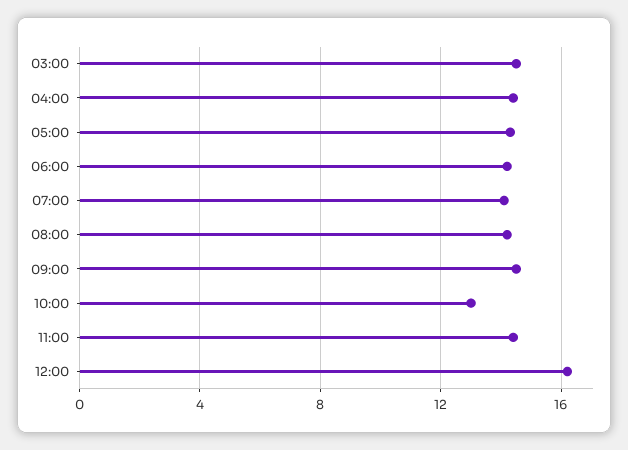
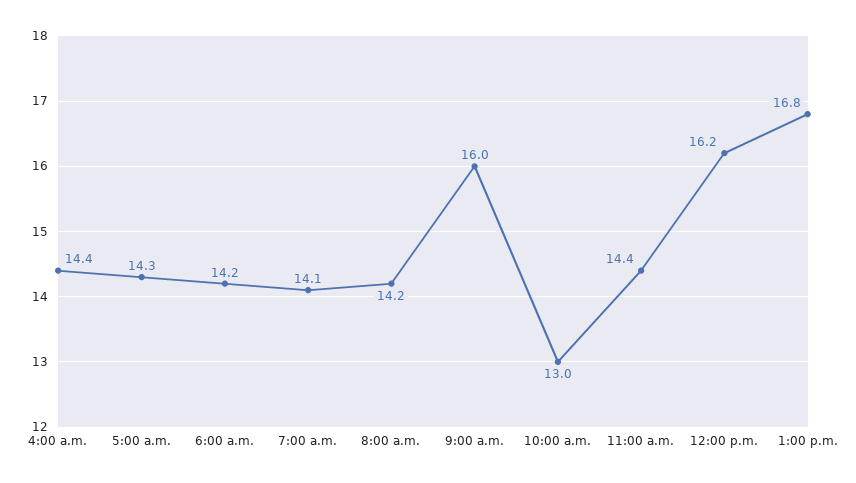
03:00: 14.5 -> none
09:00: 14.5 -> 16
1:00 p.m.: none -> 16.8

